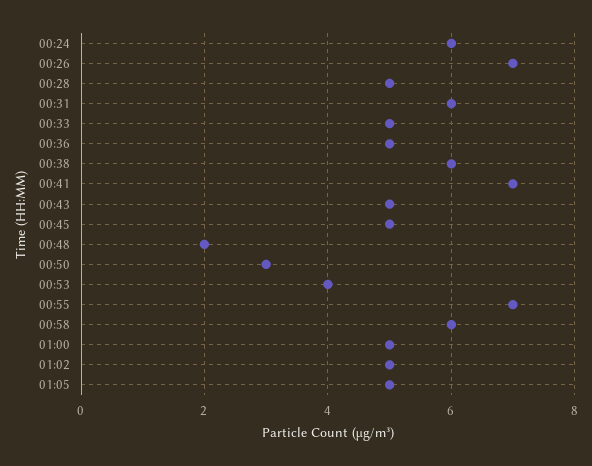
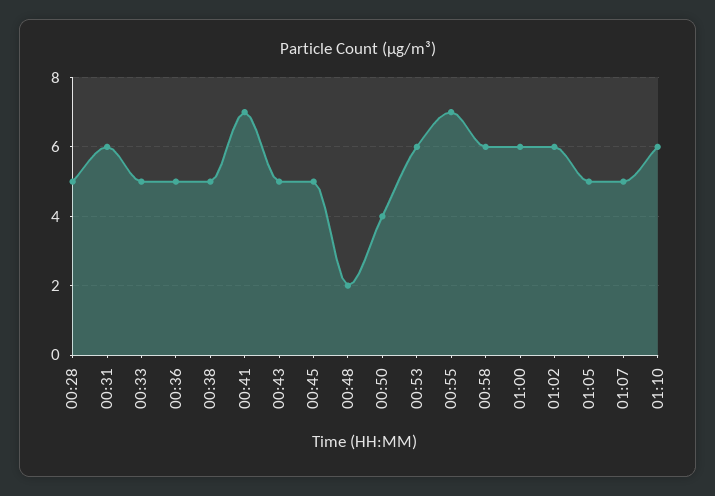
00:24: 6 -> none
00:26: 7 -> none
00:38: 6 -> 5
00:50: 3 -> 4
00:53: 4 -> 6
01:00: 5 -> 6
01:02: 5 -> 6
01:07: none -> 5
01:10: none -> 6

